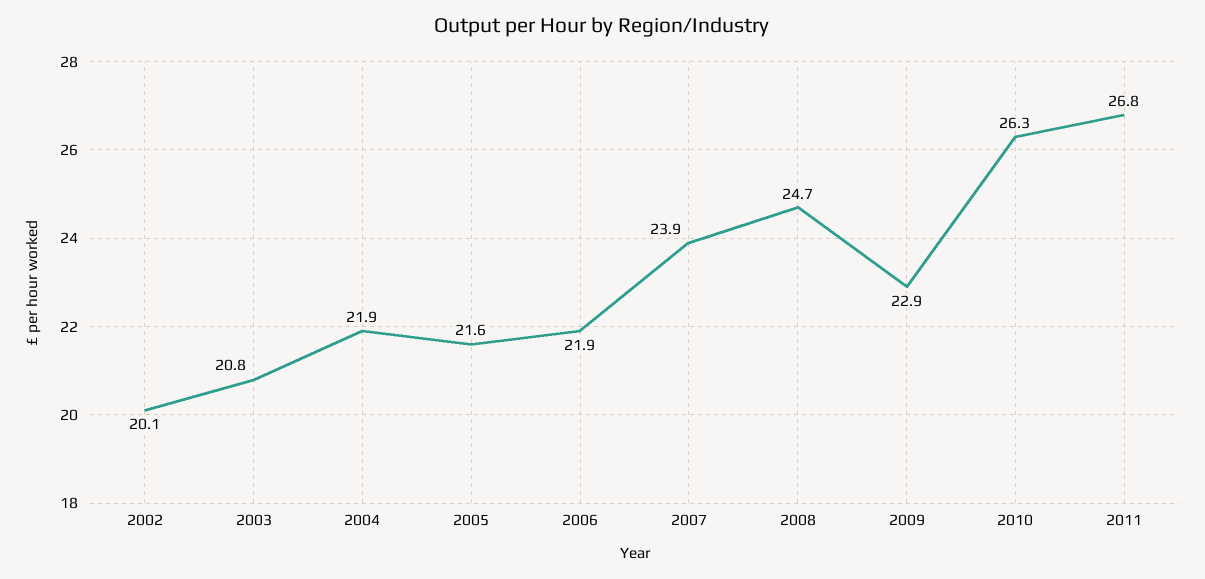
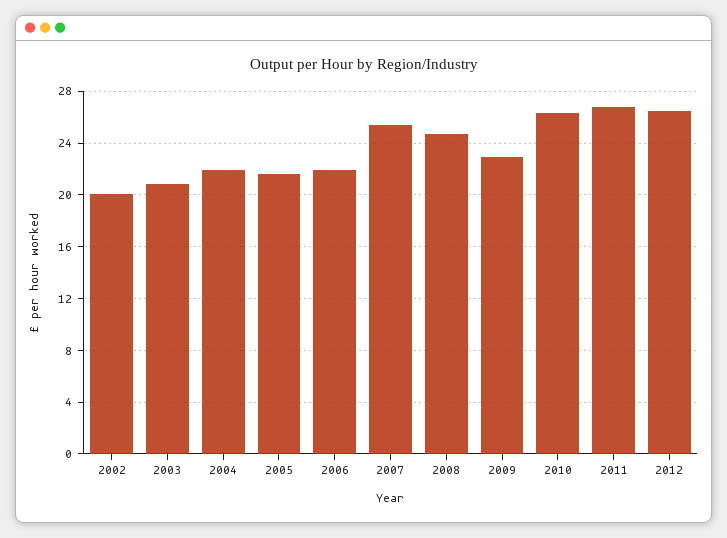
2007: 23.9 -> 25.5
2012: none -> 26.5

